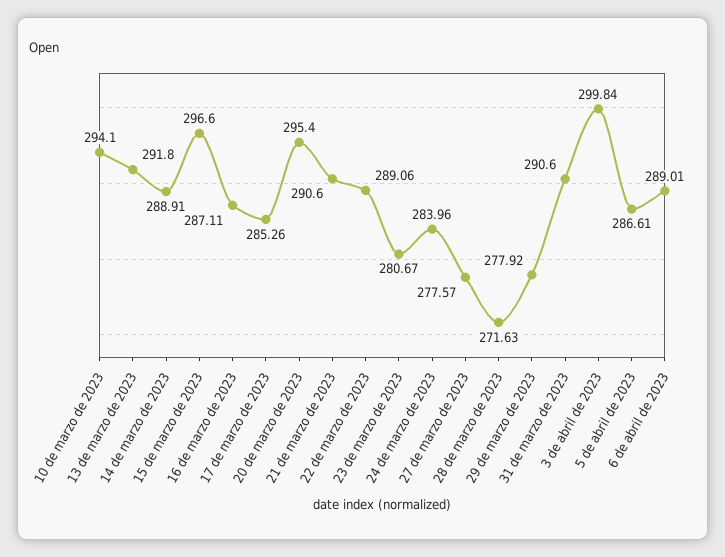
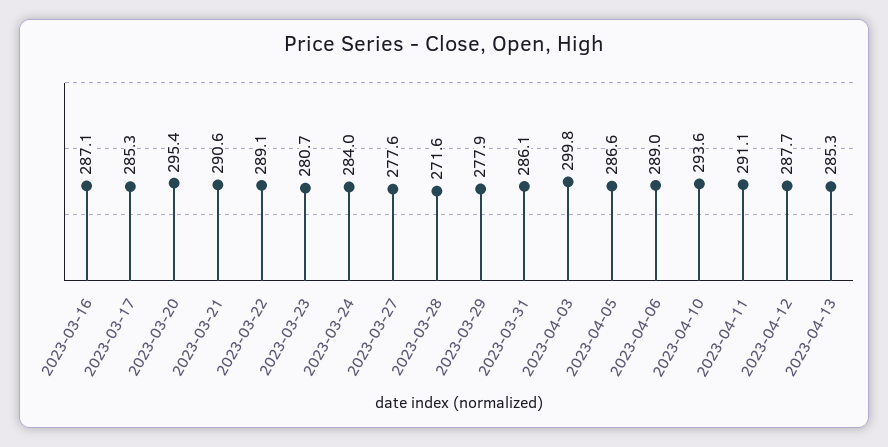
10 de marzo de 2023: 294.1 -> none
13 de marzo de 2023: 291.8 -> none
14 de marzo de 2023: 288.91 -> none
15 de marzo de 2023: 296.6 -> none
31 de marzo de 2023: 290.6 -> 286.1
2023-04-10: none -> 293.6
2023-04-11: none -> 291.1
2023-04-12: none -> 287.7
2023-04-13: none -> 285.3

